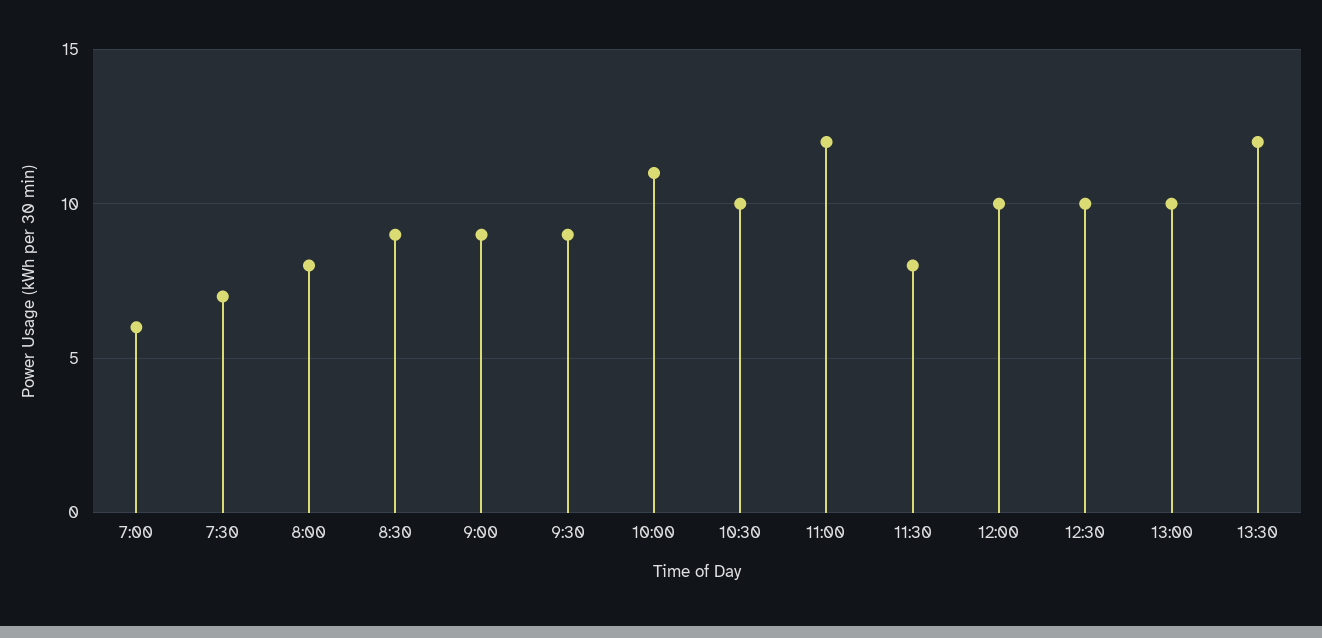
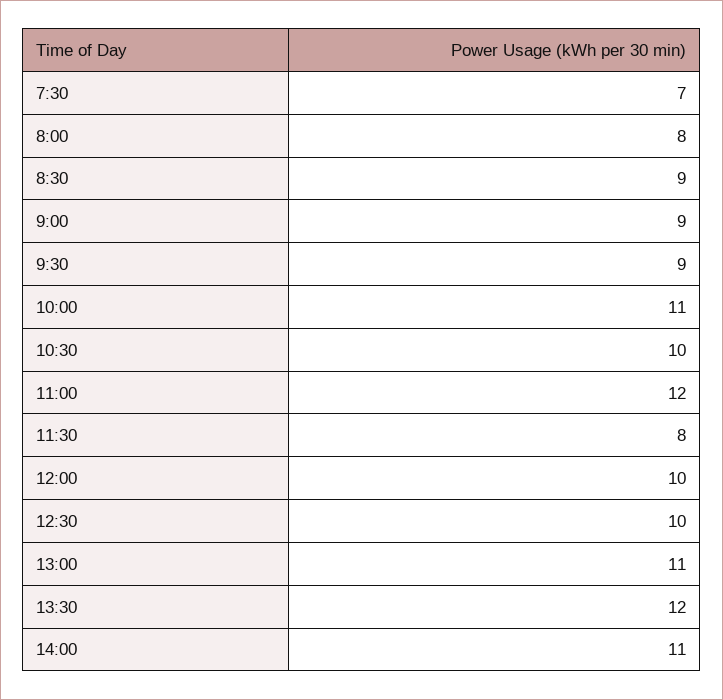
7:00: 6 -> none
13:00: 10 -> 11
14:00: none -> 11

